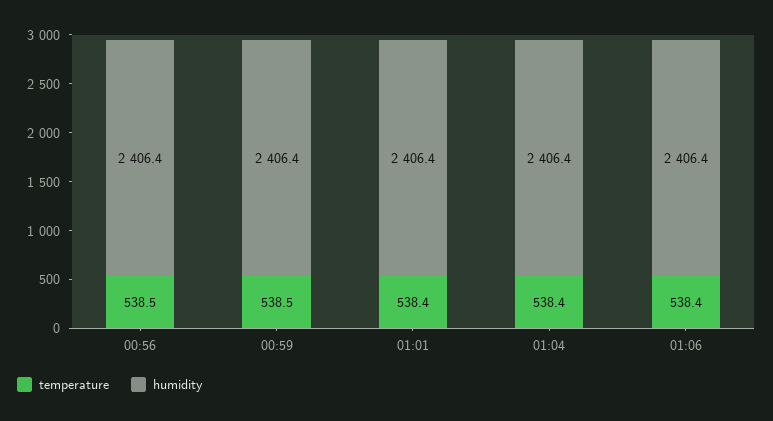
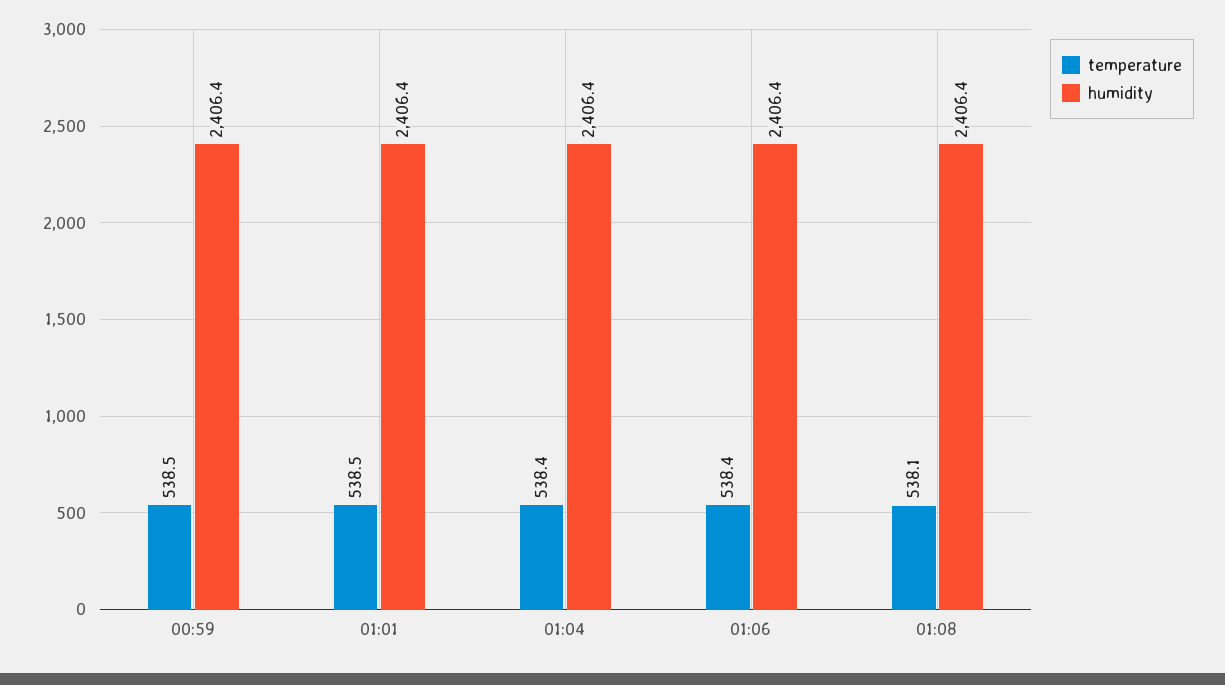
temperature, 00:56: 538.5 -> none
humidity, 00:56: 2406.4 -> none
temperature, 01:01: 538.4 -> 538.5
temperature, 01:08: none -> 538.1
humidity, 01:08: none -> 2406.4

